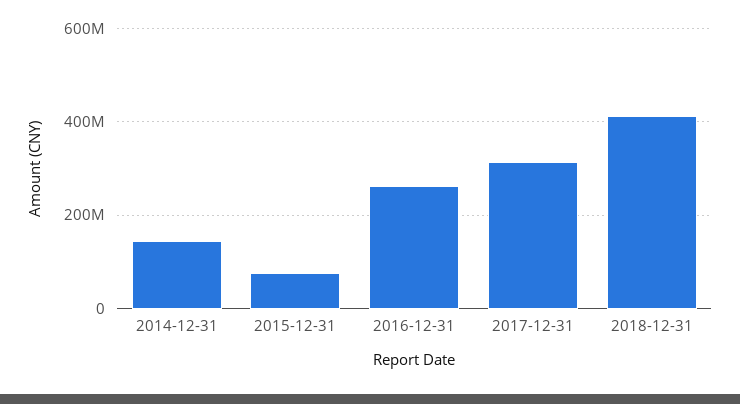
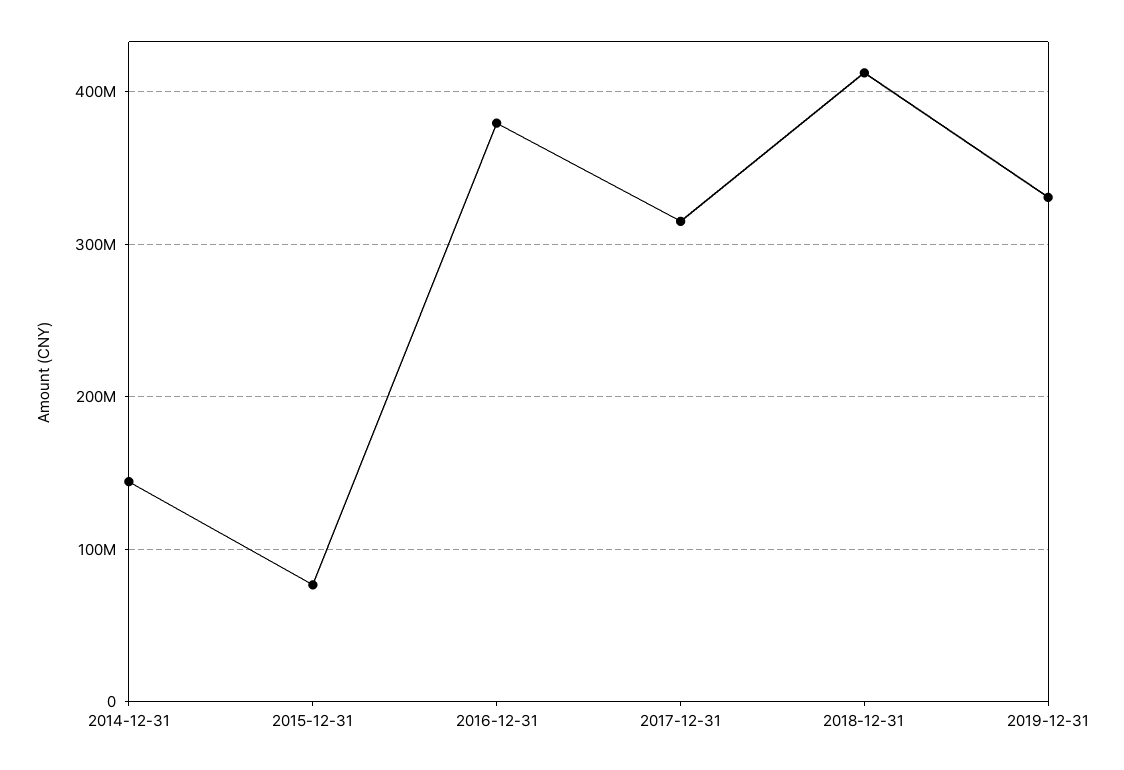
2016-12-31: 260000000 -> 380000000
2019-12-31: none -> 330000000

